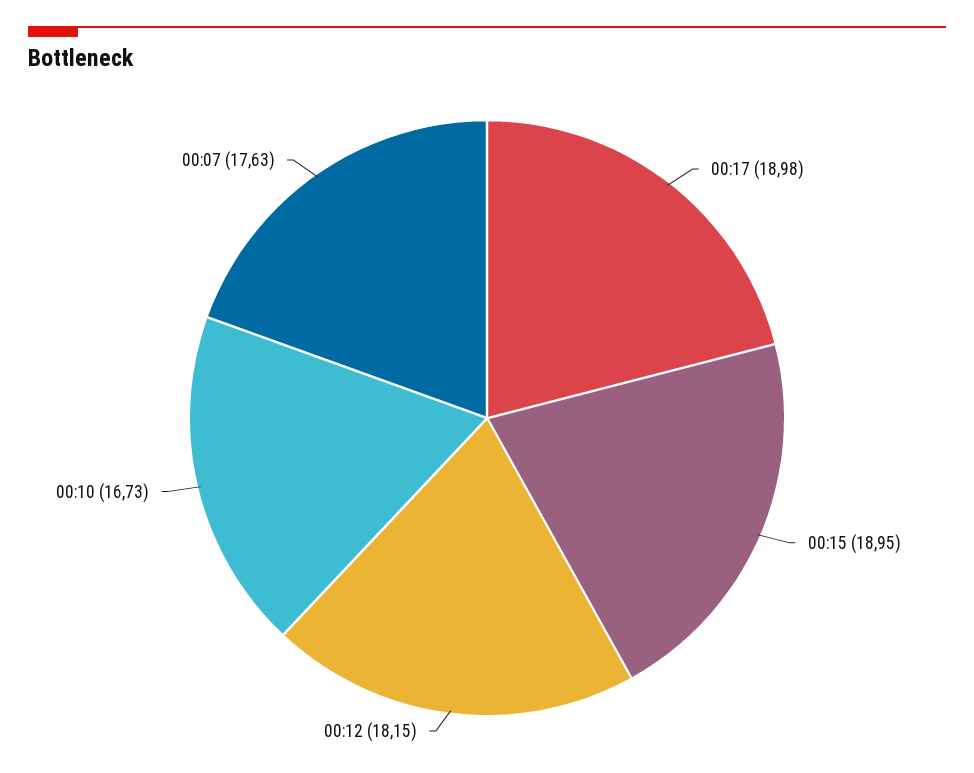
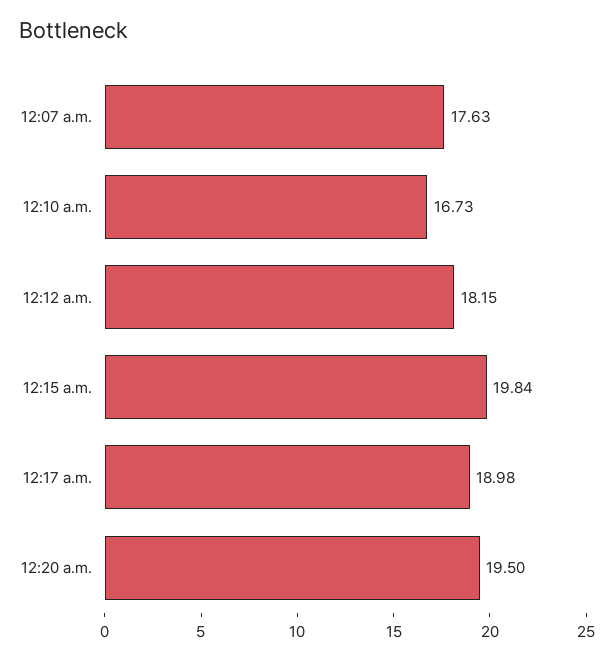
00:15: 18.95 -> 19.84
12:20 a.m.: none -> 19.5

